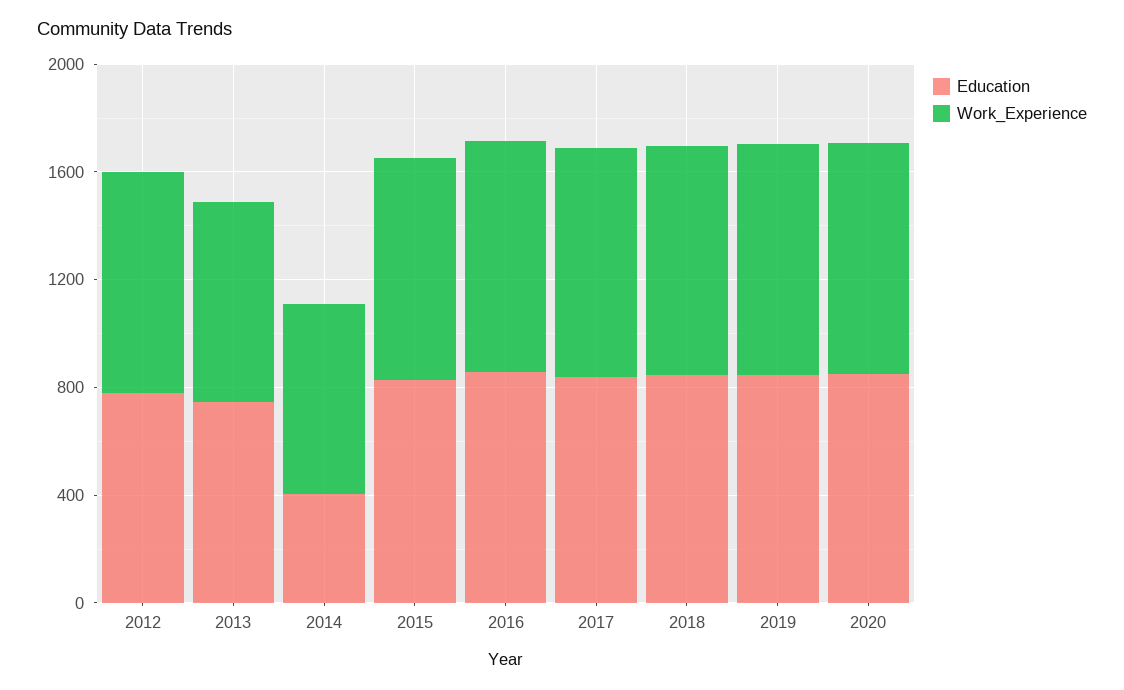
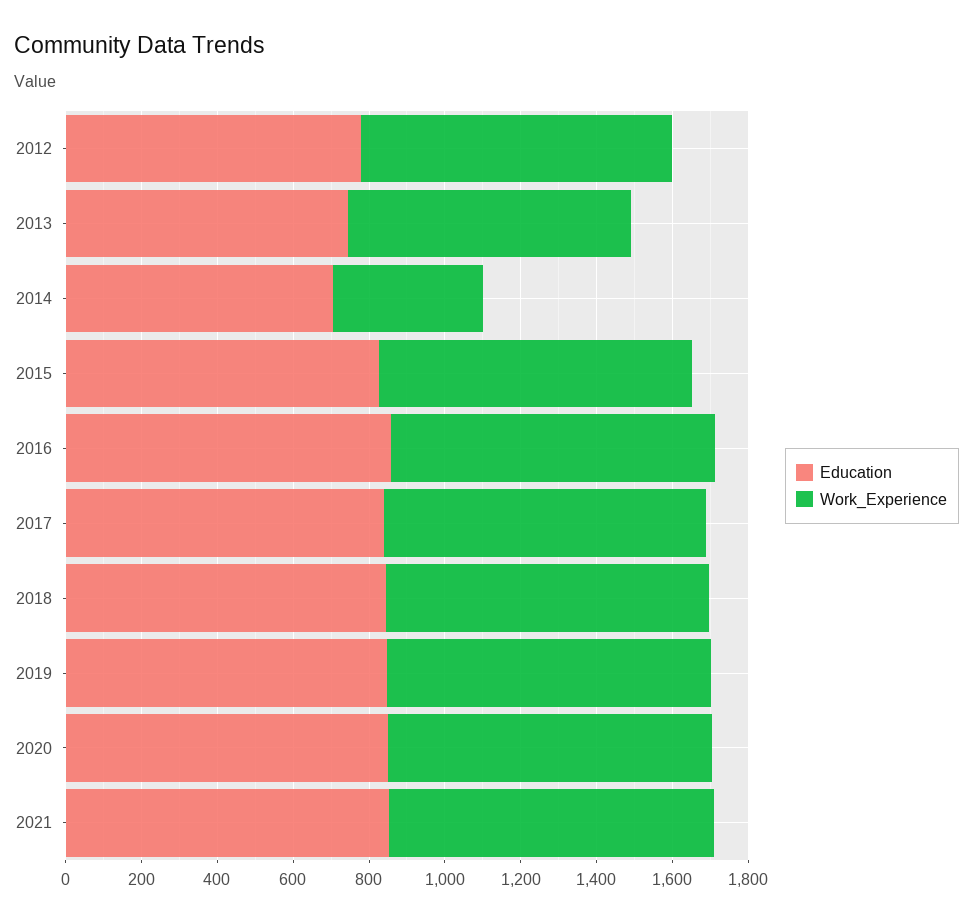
Education, 2014: 400 -> 700
Work_Experience, 2014: 700 -> 400
Education, 2021: none -> 850
Work_Experience, 2021: none -> 850

